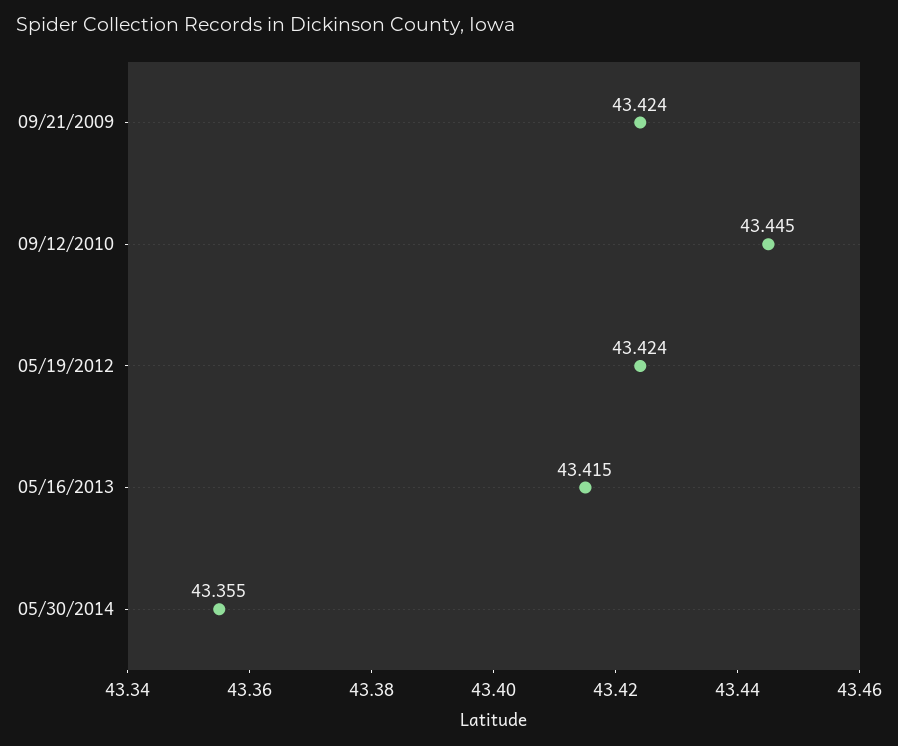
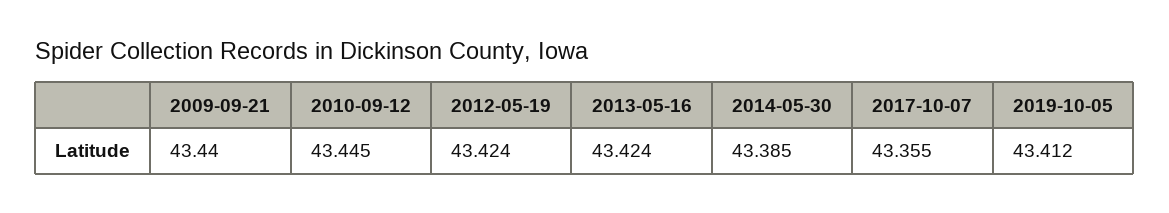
09/21/2009: 43.424 -> 43.44
05/16/2013: 43.415 -> 43.424
05/30/2014: 43.355 -> 43.385
2017-10-07: none -> 43.355
2019-10-05: none -> 43.412

